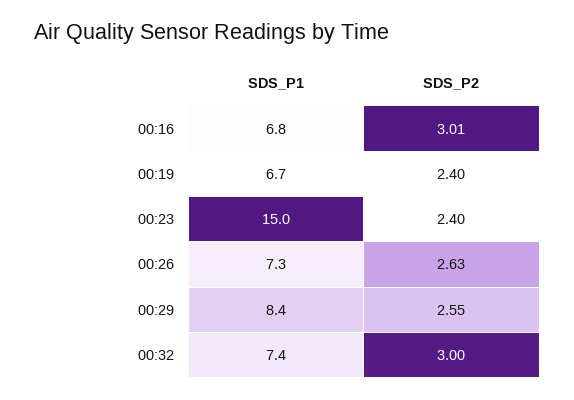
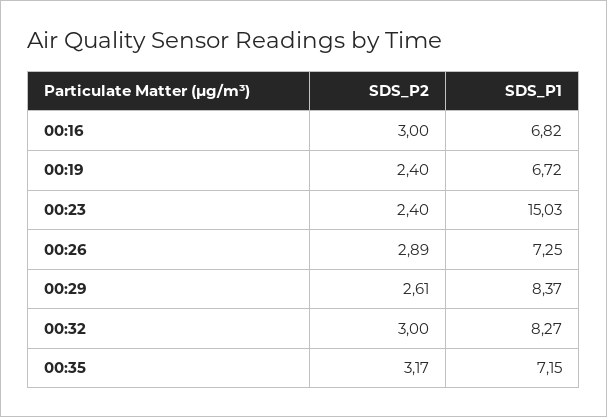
SDS_P2, 00:16: 3.01 -> 3
SDS_P2, 00:26: 2.63 -> 2.89
SDS_P2, 00:29: 2.55 -> 2.61
SDS_P1, 00:32: 7.4 -> 8.27
SDS_P2, 00:35: none -> 3.17
SDS_P1, 00:35: none -> 7.15

